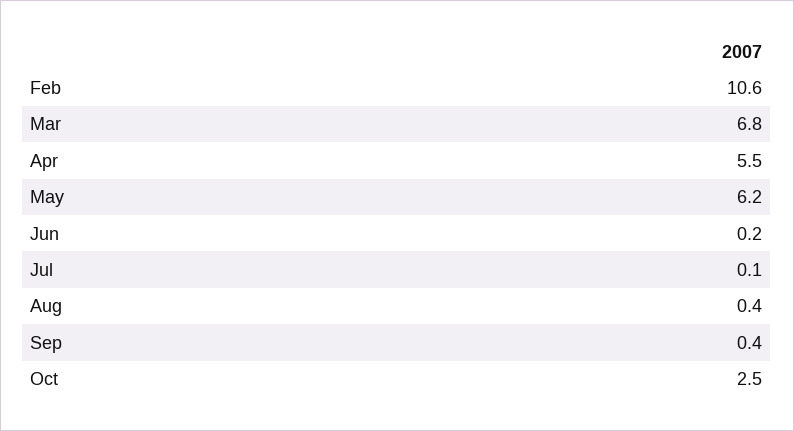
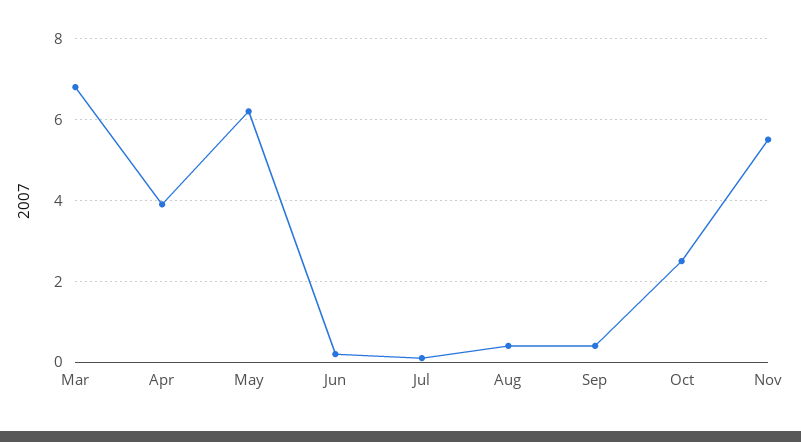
Feb: 10.6 -> none
Apr: 5.5 -> 4
Nov: none -> 5.5

